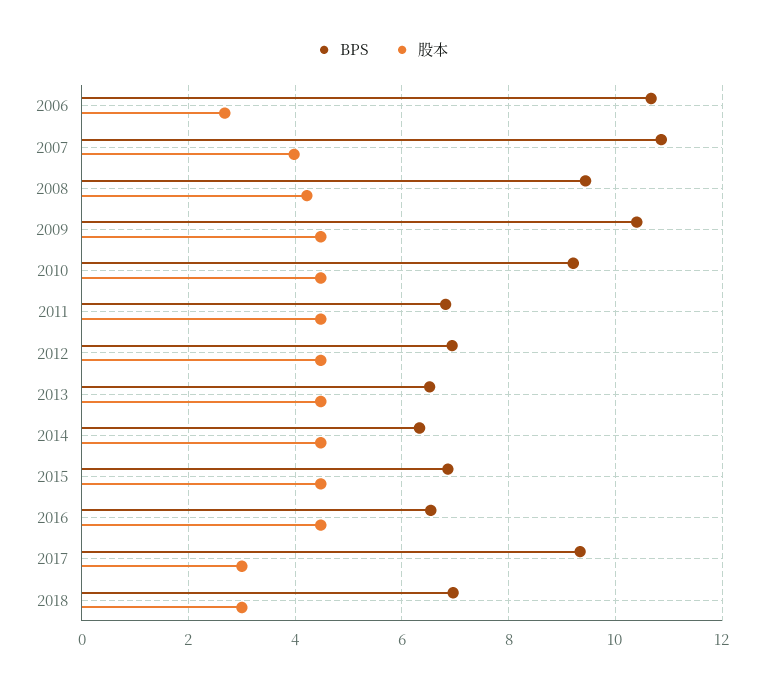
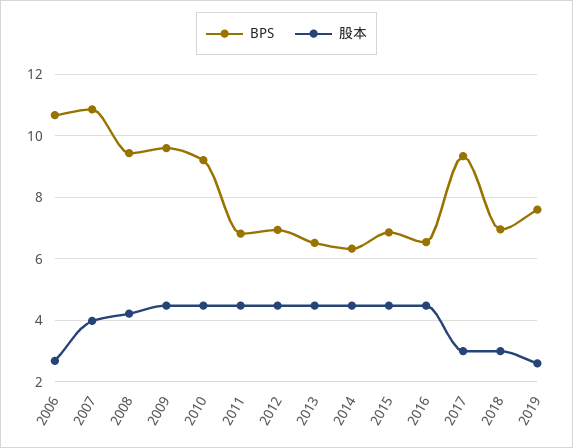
BPS, 2009: 10.4 -> 9.6
BPS, 2019: none -> 7.6
股本, 2019: none -> 2.6

